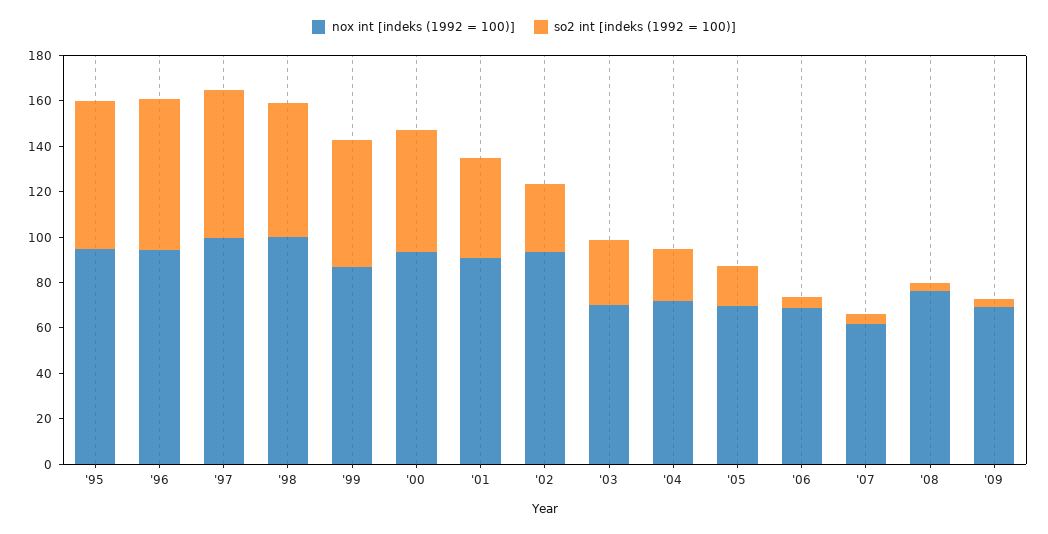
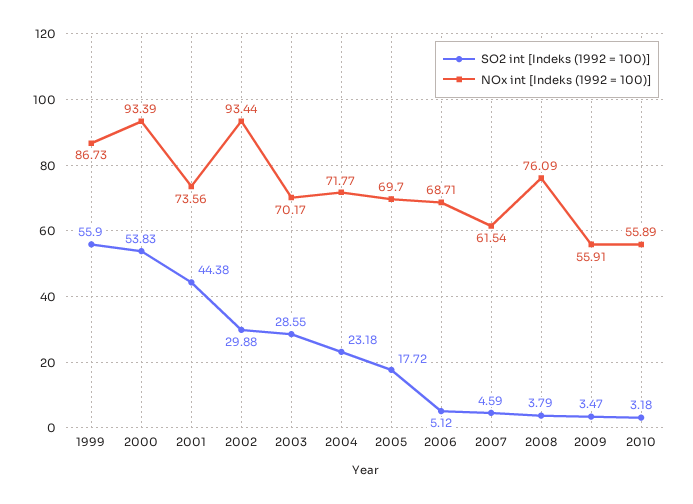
nox int [indeks (1992 = 100)], '95: 95 -> none
so2 int [indeks (1992 = 100)], '95: 65 -> none
nox int [indeks (1992 = 100)], '96: 95 -> none
so2 int [indeks (1992 = 100)], '96: 65 -> none
nox int [indeks (1992 = 100)], '97: 100 -> none
so2 int [indeks (1992 = 100)], '97: 65 -> none
nox int [indeks (1992 = 100)], '98: 100 -> none
so2 int [indeks (1992 = 100)], '98: 60 -> none
nox int [indeks (1992 = 100)], '01: 90 -> 73.56
nox int [indeks (1992 = 100)], '09: 70 -> 55.91
so2 int [indeks (1992 = 100)], 2010: none -> 3.18
nox int [indeks (1992 = 100)], 2010: none -> 55.89

